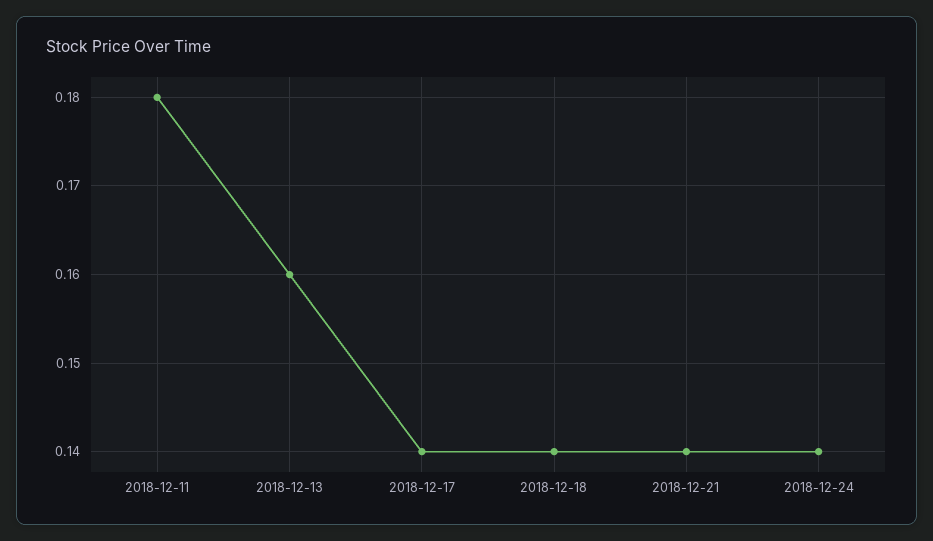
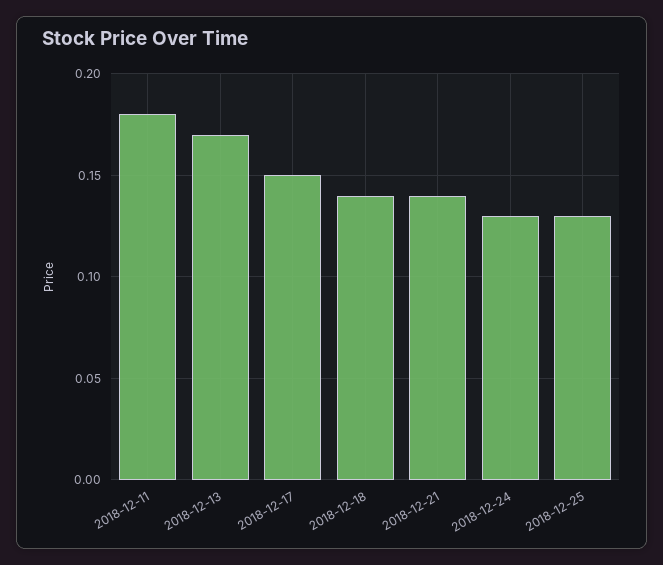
2018-12-13: 0.16 -> 0.17
2018-12-17: 0.14 -> 0.15
2018-12-24: 0.14 -> 0.13
2018-12-25: none -> 0.13

